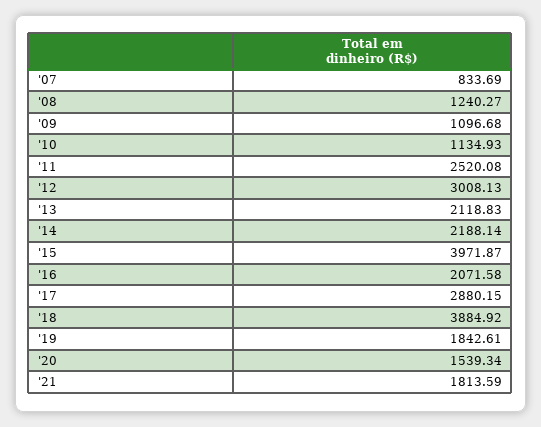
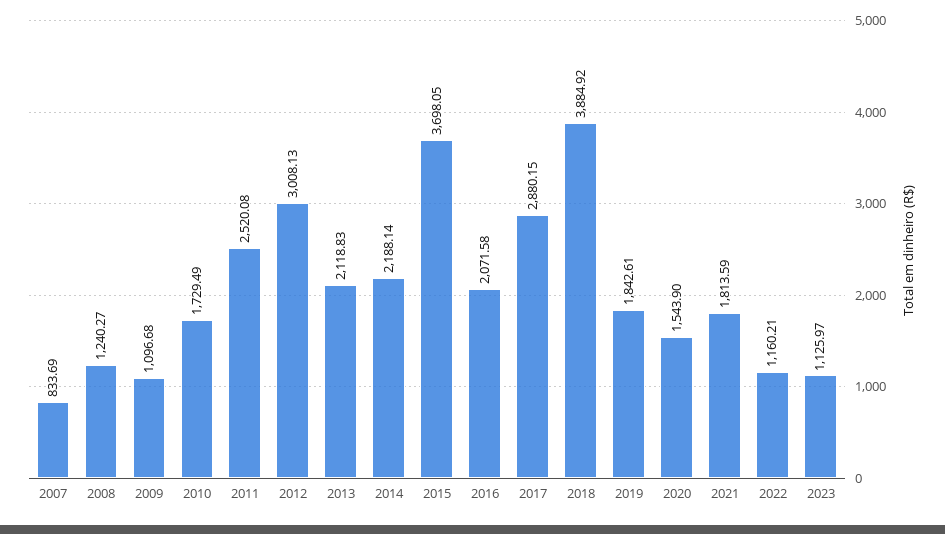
'10: 1134.93 -> 1729.49
'15: 3971.87 -> 3698.05
'20: 1539.34 -> 1543.9
2022: none -> 1160.21
2023: none -> 1125.97

